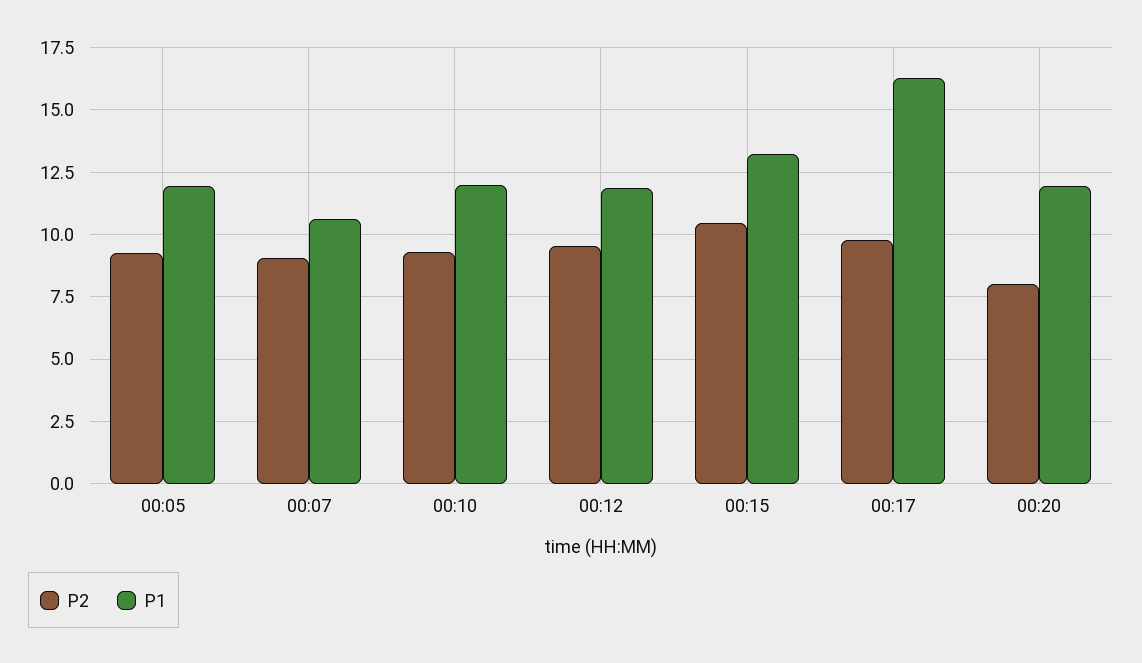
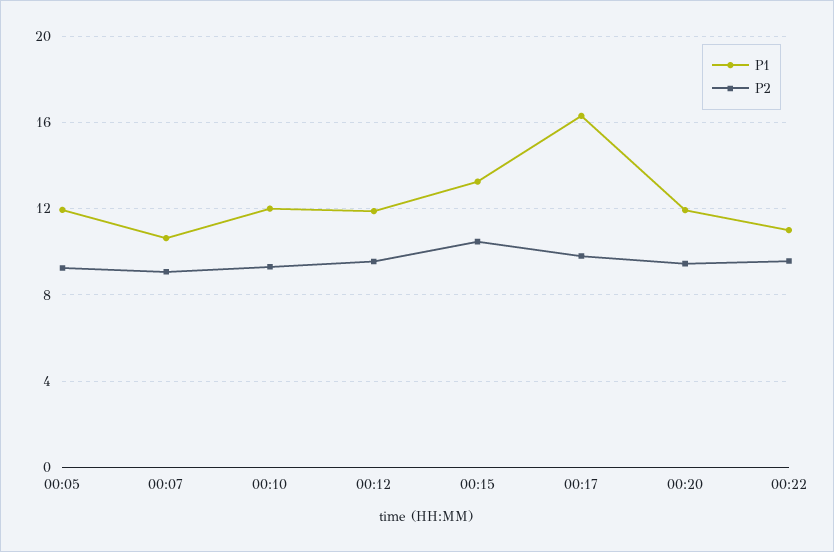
P2, 00:20: 8 -> 9.5
P1, 00:22: none -> 11
P2, 00:22: none -> 9.5

